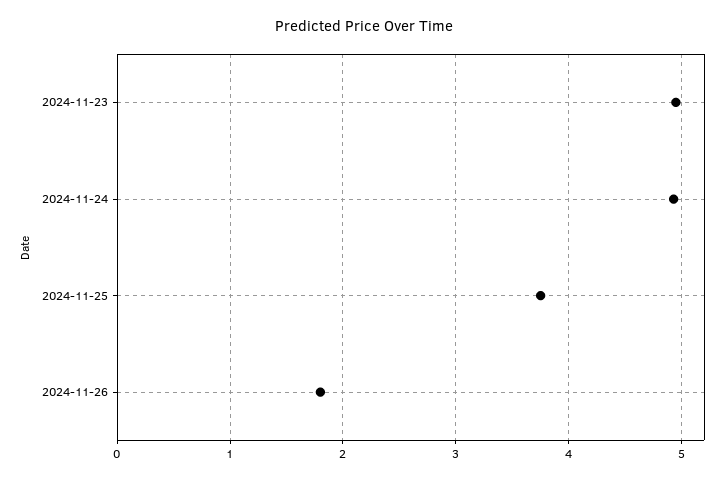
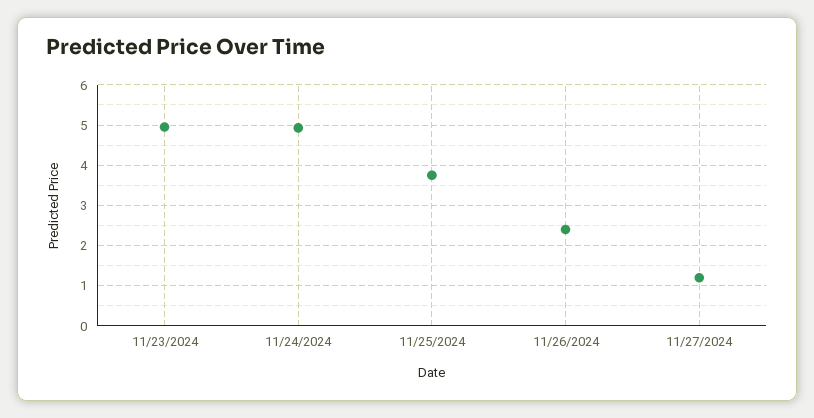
2024-11-26: 1.8 -> 2.4
11/27/2024: none -> 1.2

